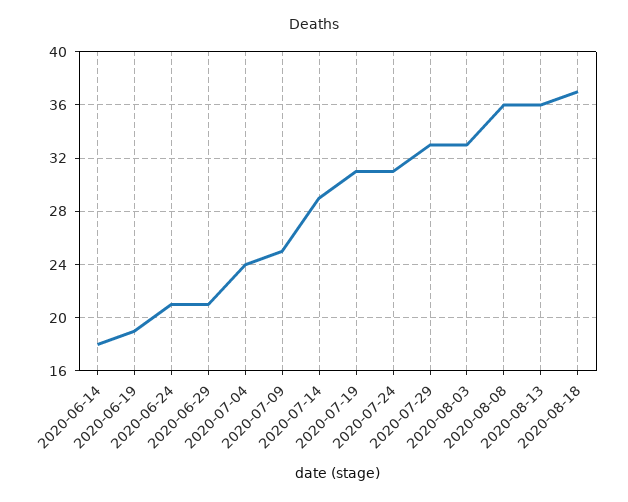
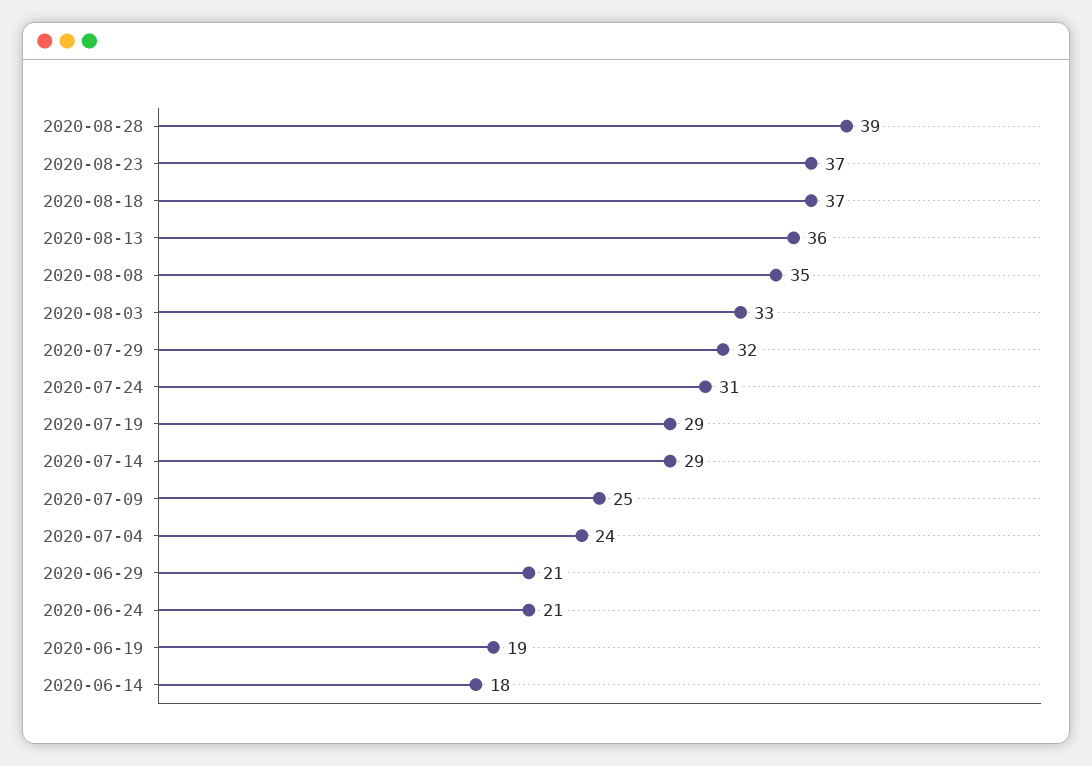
2020-07-19: 31 -> 29
2020-07-29: 33 -> 32
2020-08-08: 36 -> 35
2020-08-28: none -> 39
2020-08-23: none -> 37

